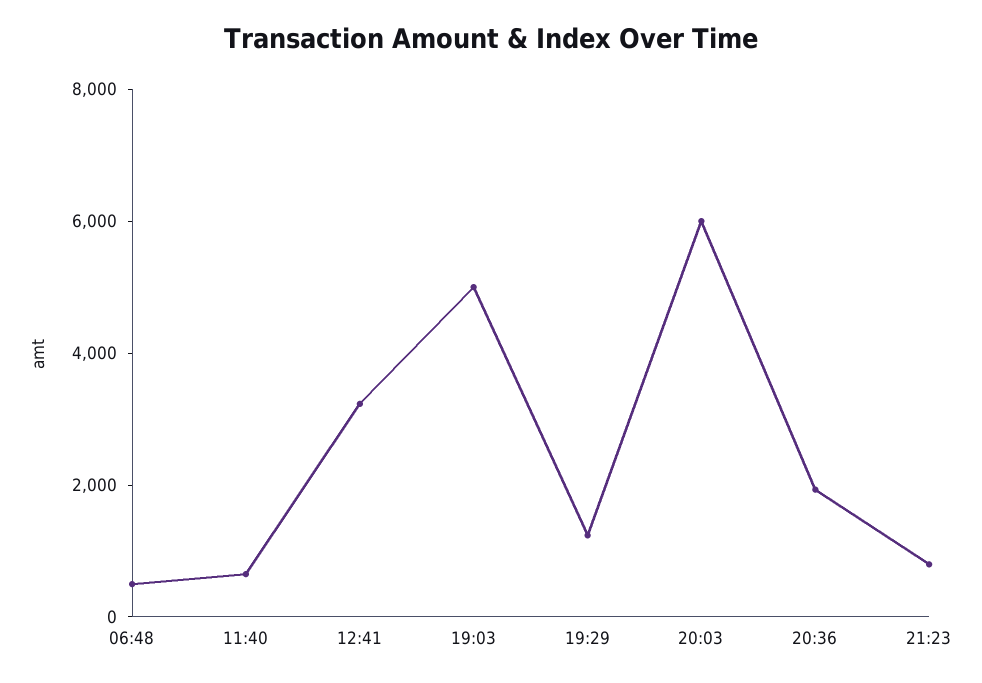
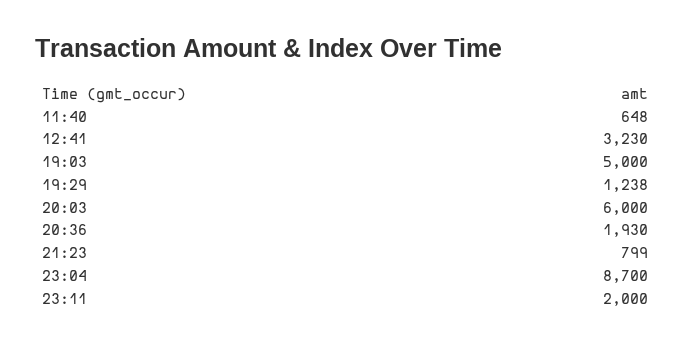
06:48: 500 -> none
23:04: none -> 8700
23:11: none -> 2000

